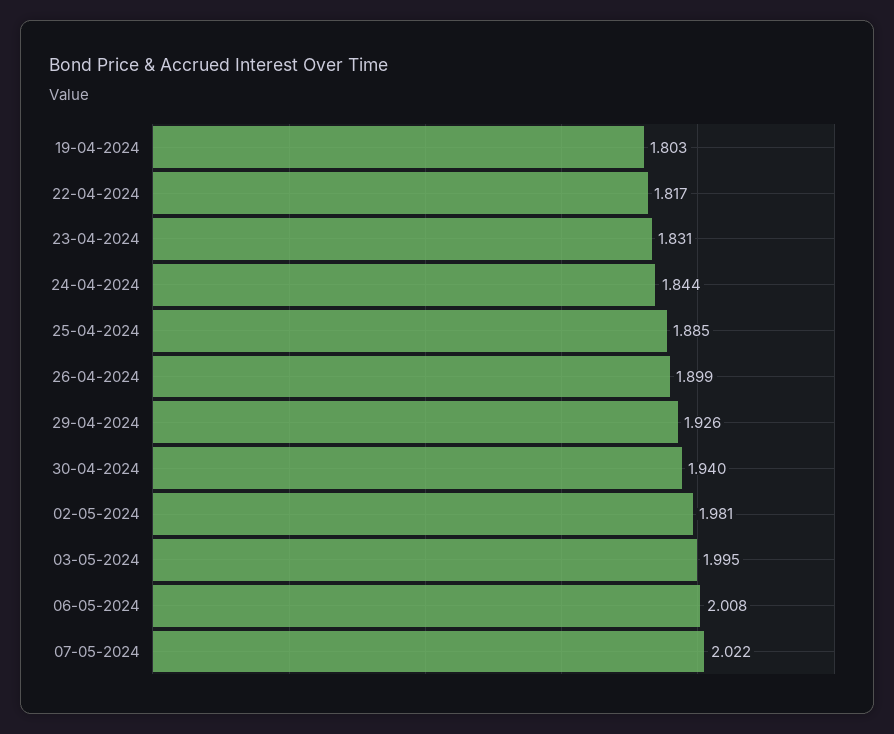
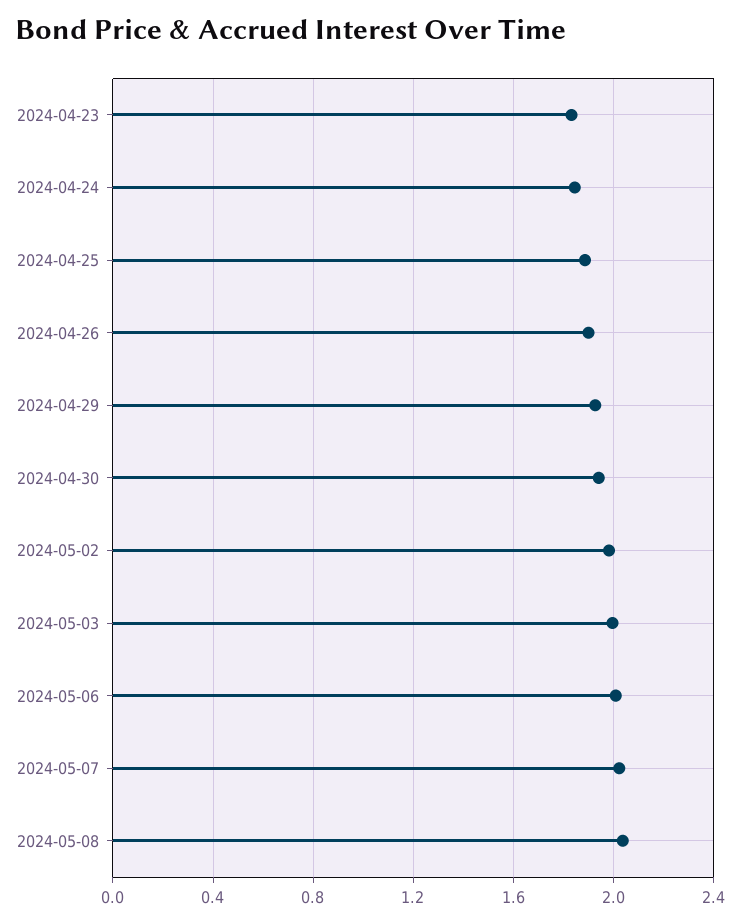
19-04-2024: 1.803 -> none
22-04-2024: 1.817 -> none
2024-05-08: none -> 2.05

